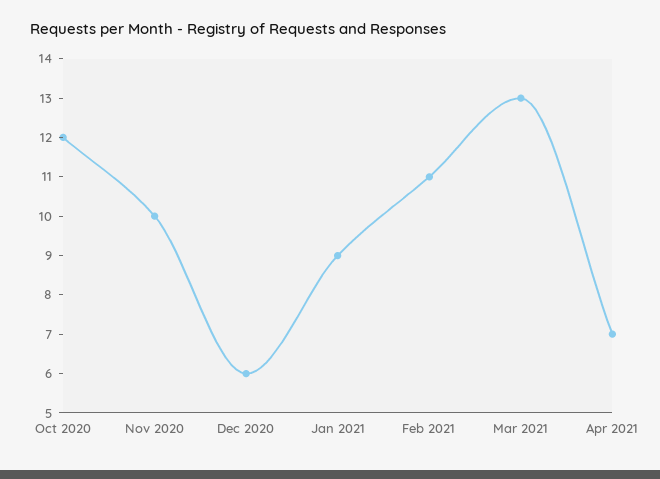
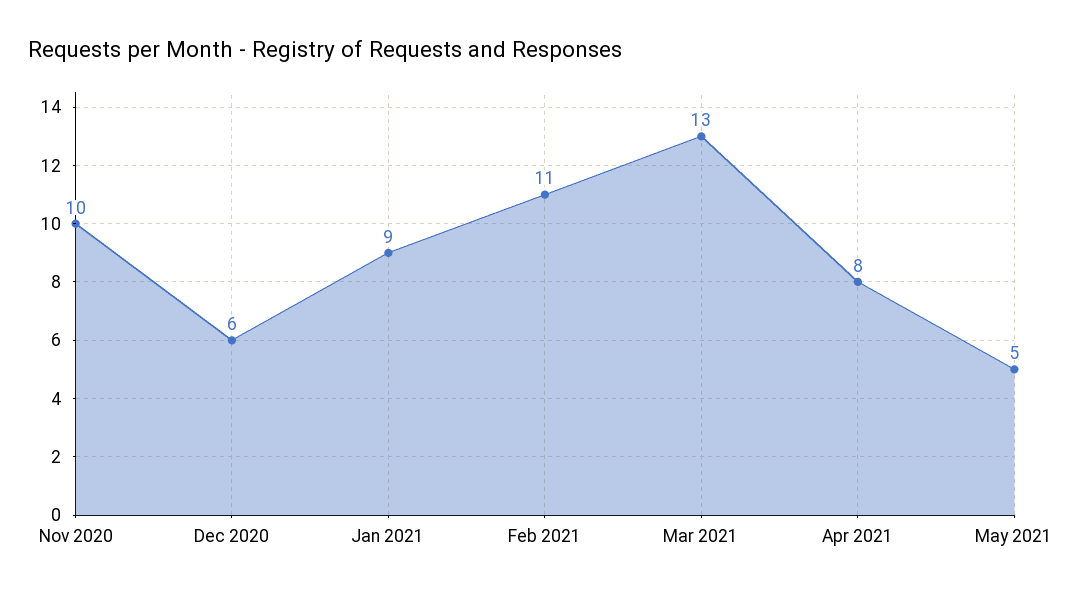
Oct 2020: 12 -> none
Apr 2021: 7 -> 8
May 2021: none -> 5

